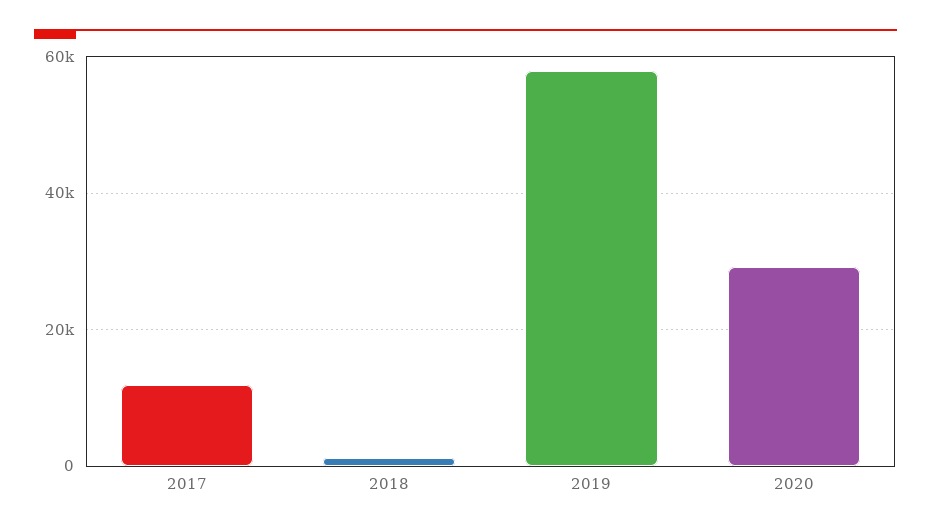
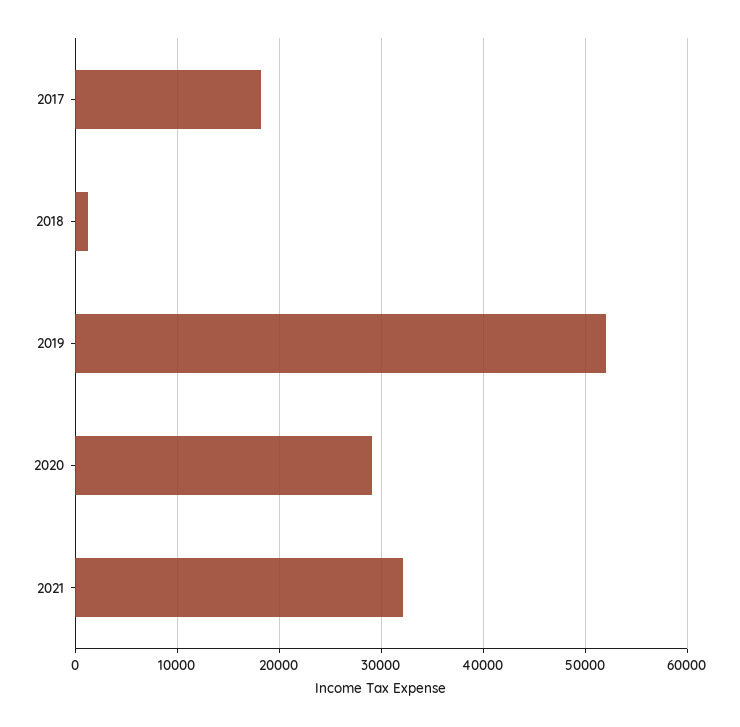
2017: 12000 -> 18000
2019: 58000 -> 52000
2021: none -> 32000

